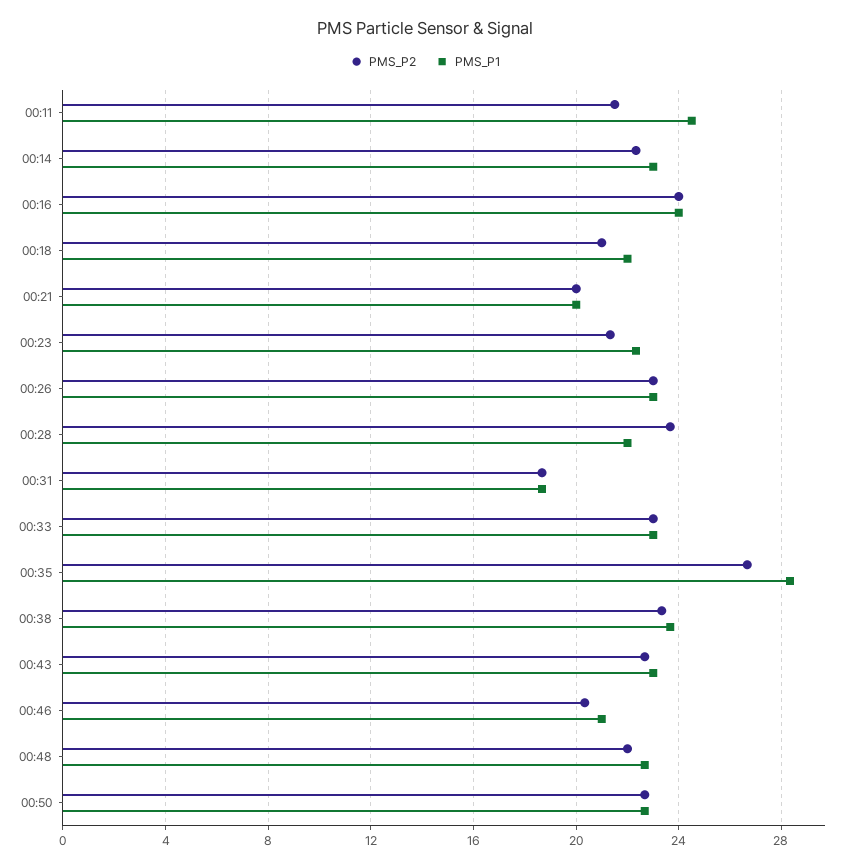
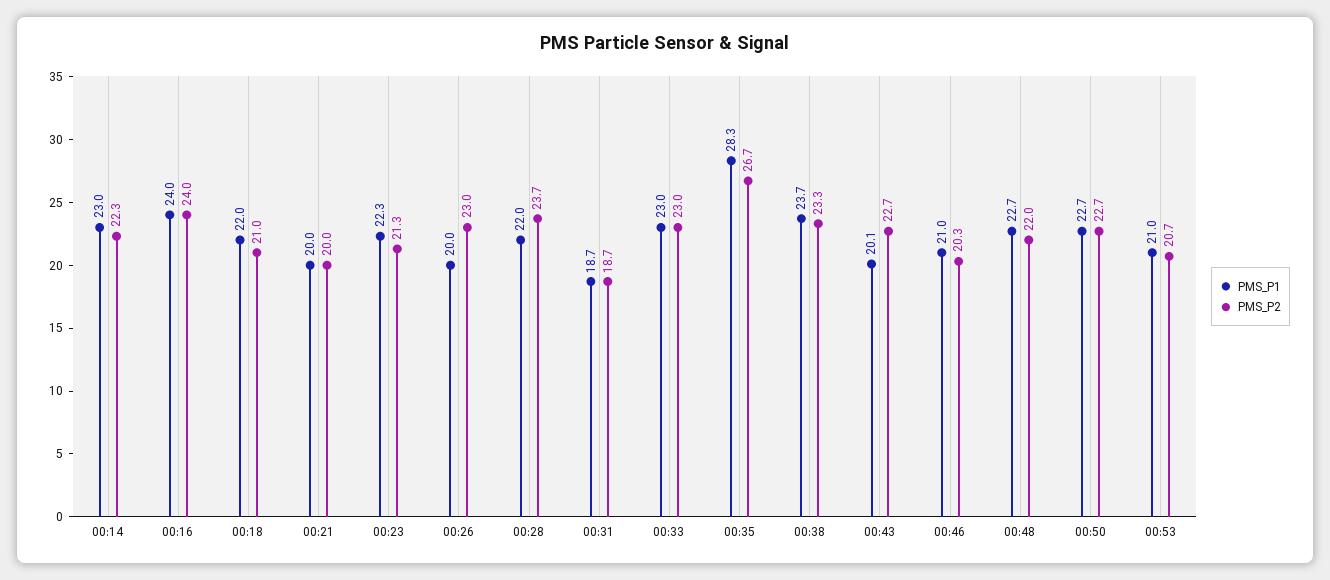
PMS_P2, 00:11: 21.5 -> none
PMS_P1, 00:11: 24.5 -> none
PMS_P1, 00:26: 23 -> 20
PMS_P1, 00:43: 23 -> 20.1
PMS_P1, 00:53: none -> 21
PMS_P2, 00:53: none -> 20.7

